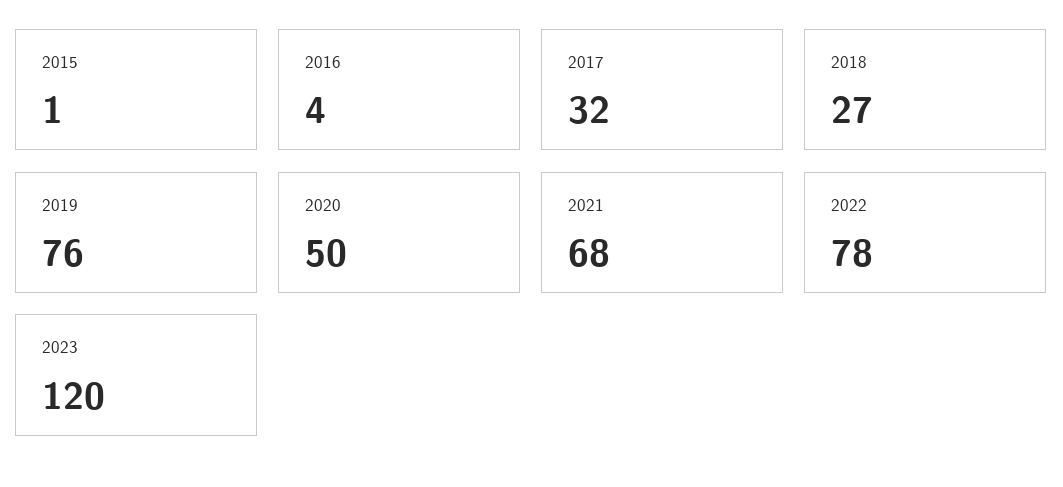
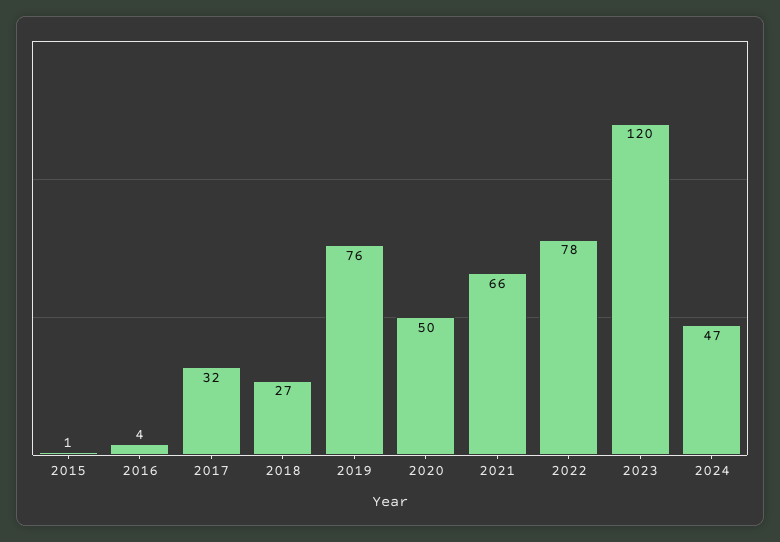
2021: 68 -> 66
2024: none -> 47

